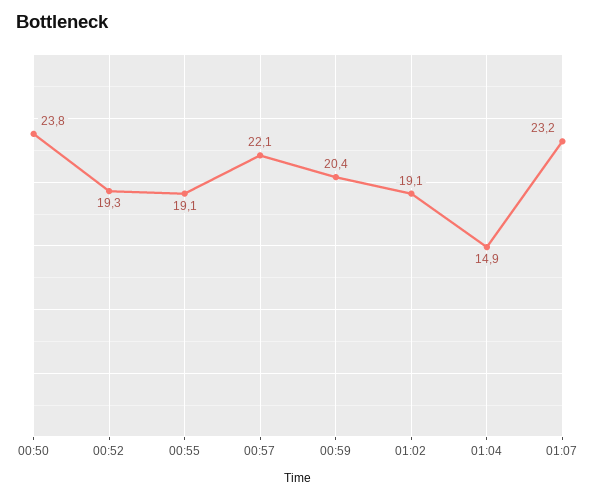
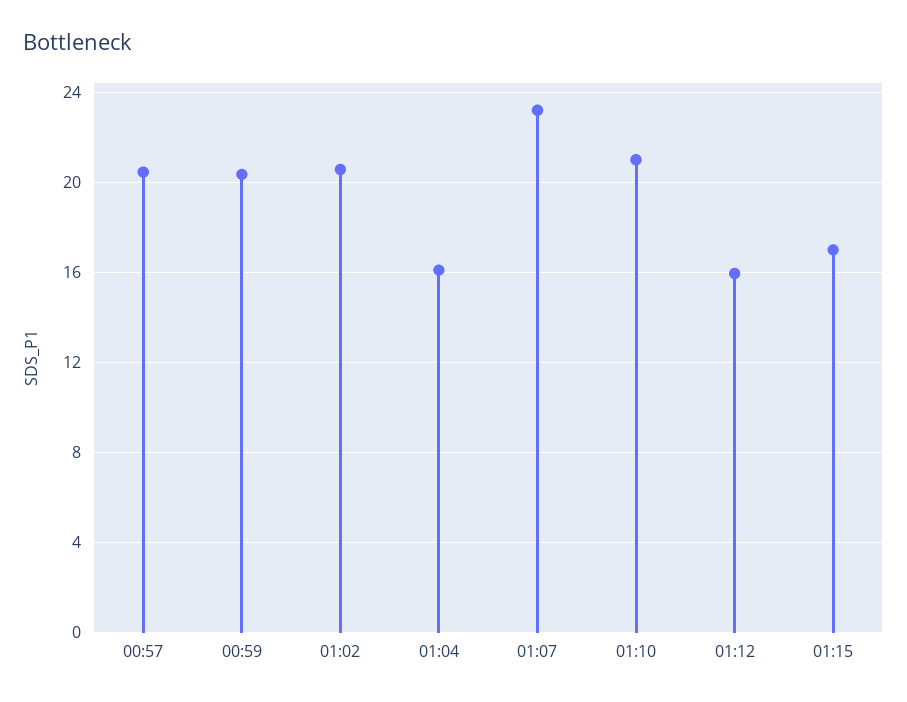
00:50: 23.8 -> none
00:52: 19.3 -> none
00:55: 19.1 -> none
00:57: 22.1 -> 20.5
01:02: 19.1 -> 20.5
01:04: 14.9 -> 16
01:10: none -> 21
01:12: none -> 16
01:15: none -> 17

